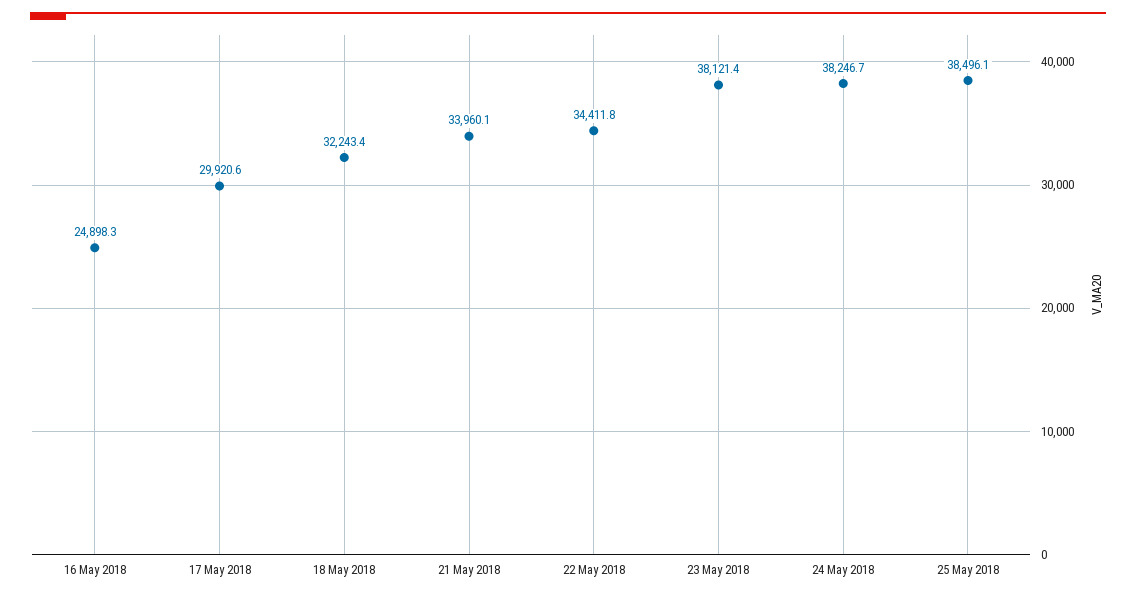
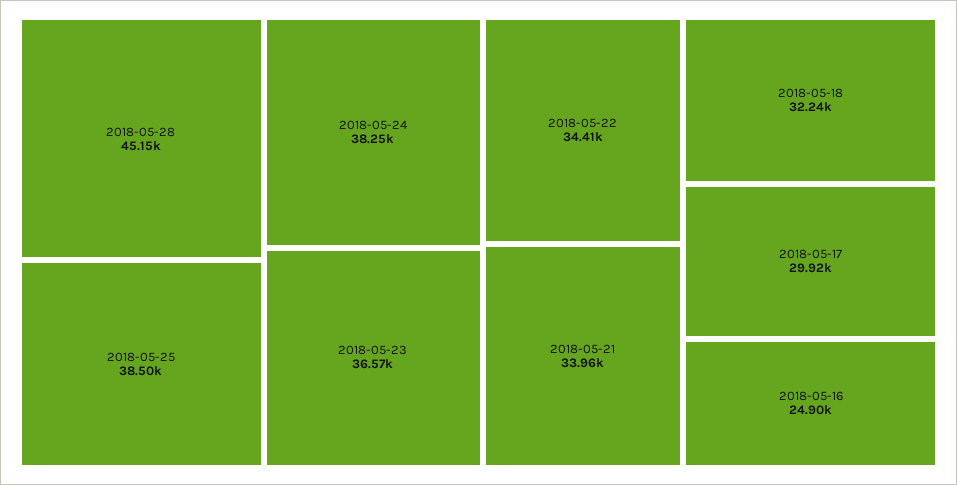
23 May 2018: 38121.4 -> 36570
2018-05-28: none -> 45150

